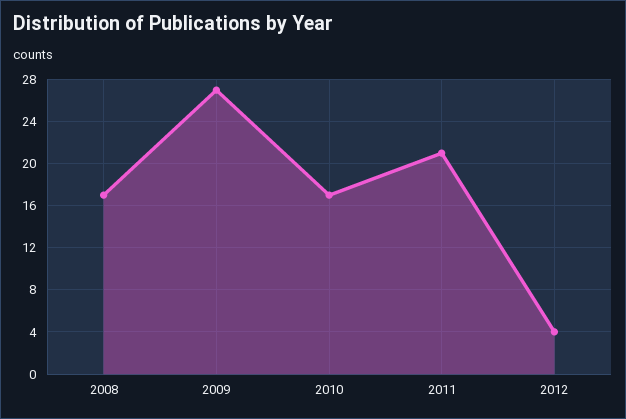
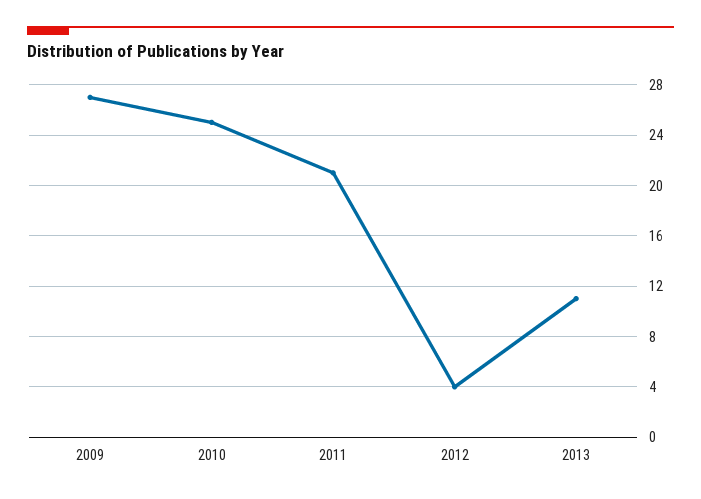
2008: 17 -> none
2010: 17 -> 25
2013: none -> 11

